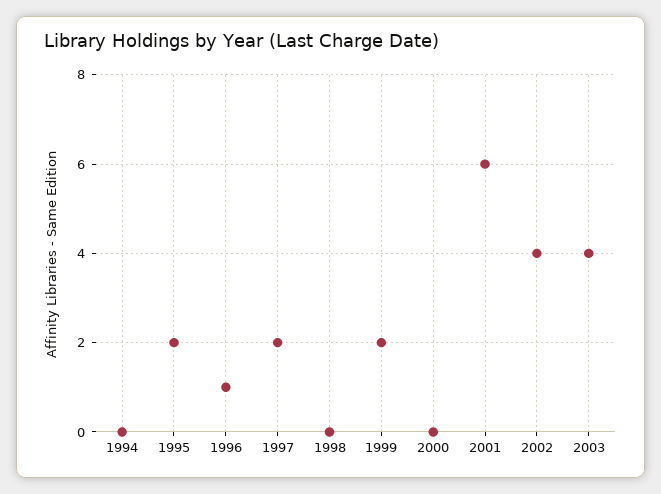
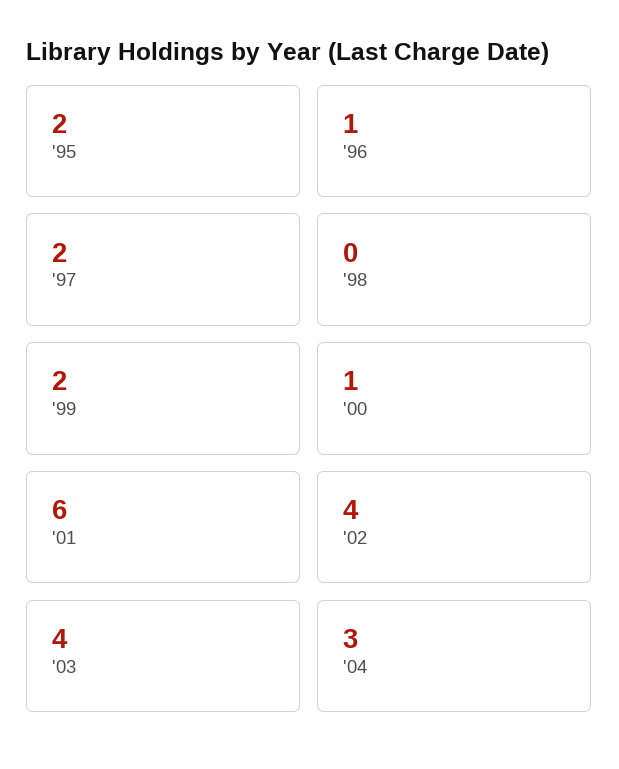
1994: 0 -> none
2000: 0 -> 1
'04: none -> 3

